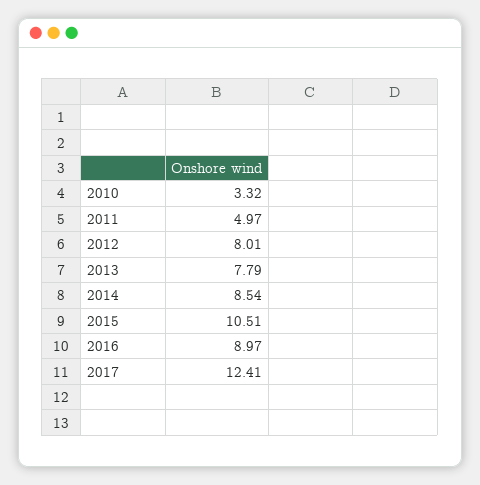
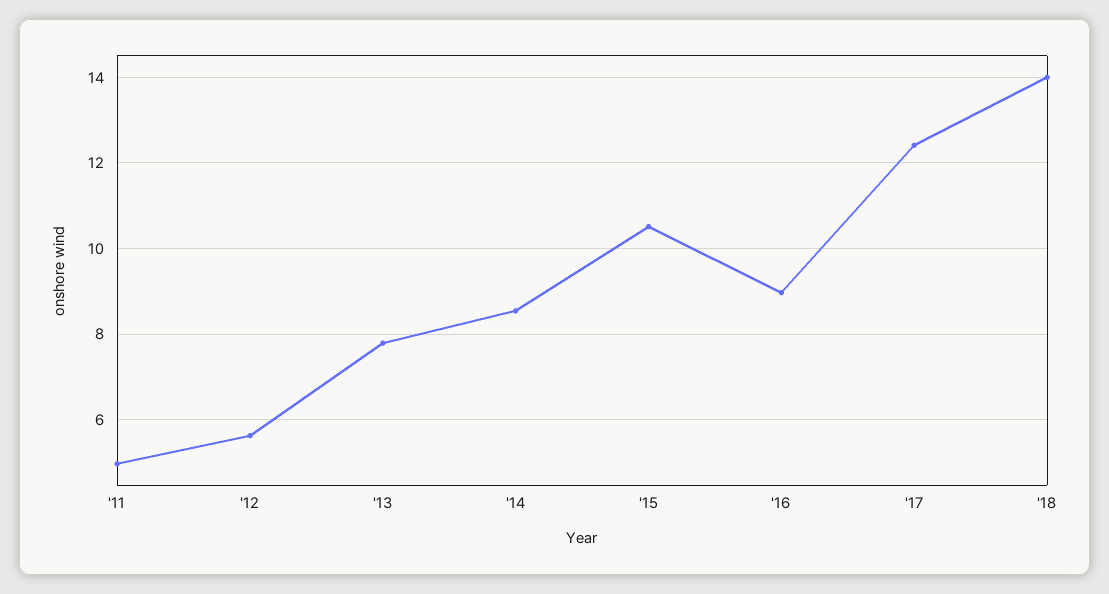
2010: 3.32 -> none
2012: 8.01 -> 5.6
'18: none -> 14

